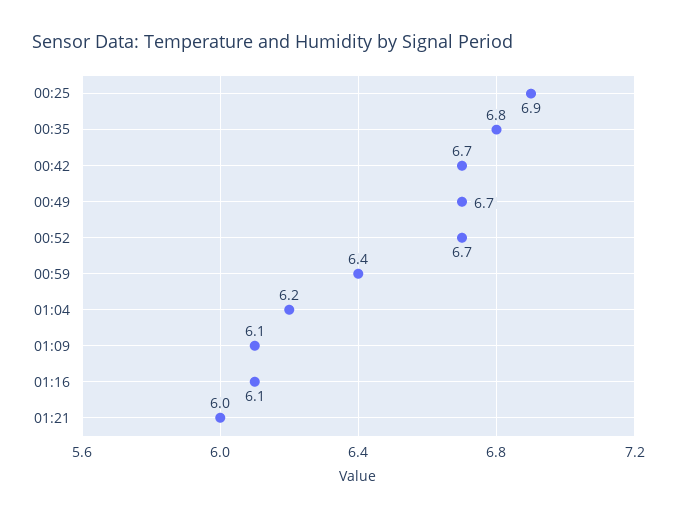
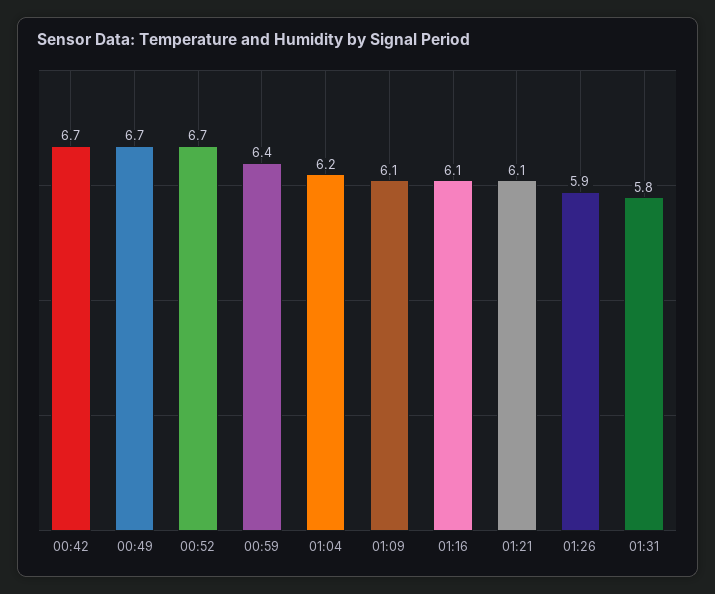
00:25: 6.9 -> none
00:35: 6.8 -> none
01:21: 6 -> 6.1
01:26: none -> 5.9
01:31: none -> 5.8

